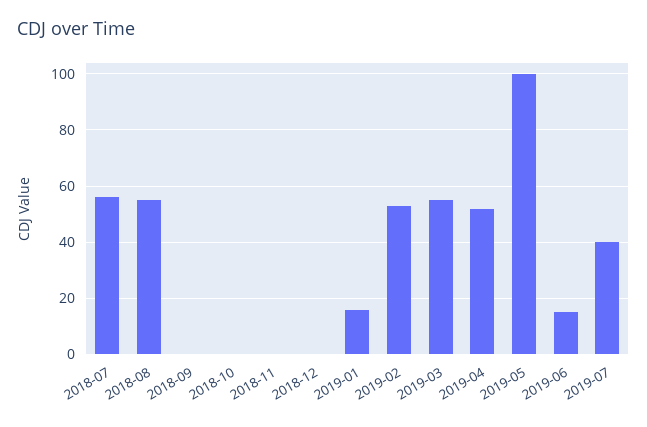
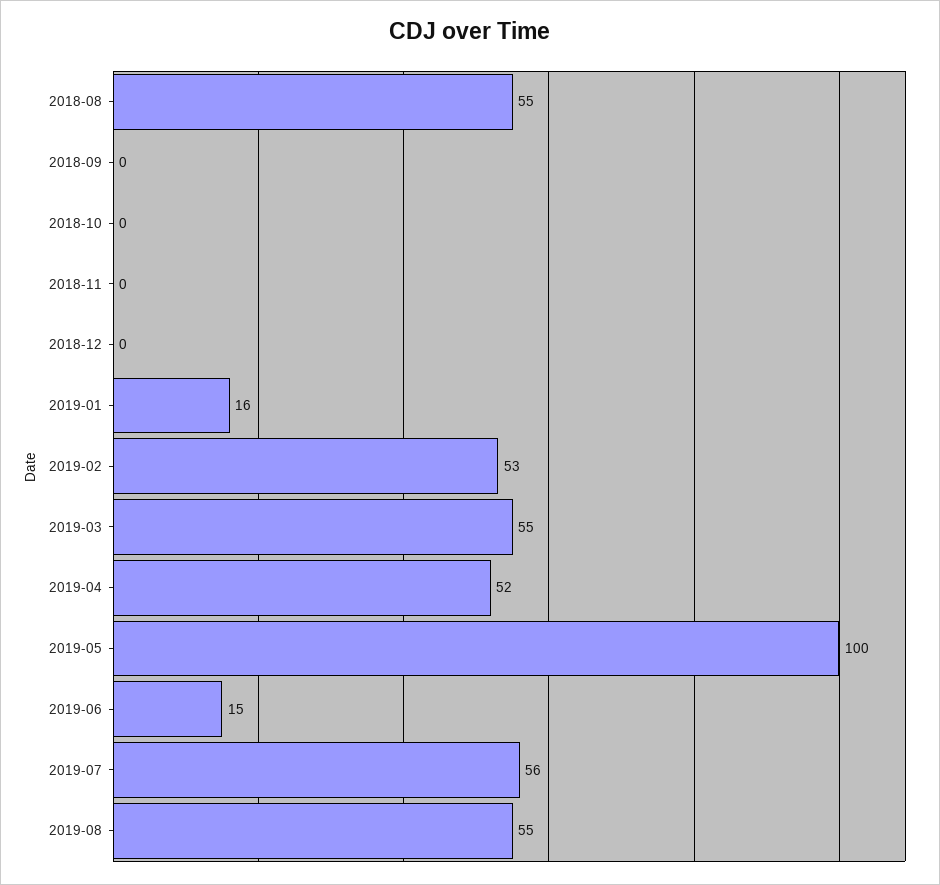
2018-07: 55 -> none
2019-07: 40 -> 56
2019-08: none -> 55

